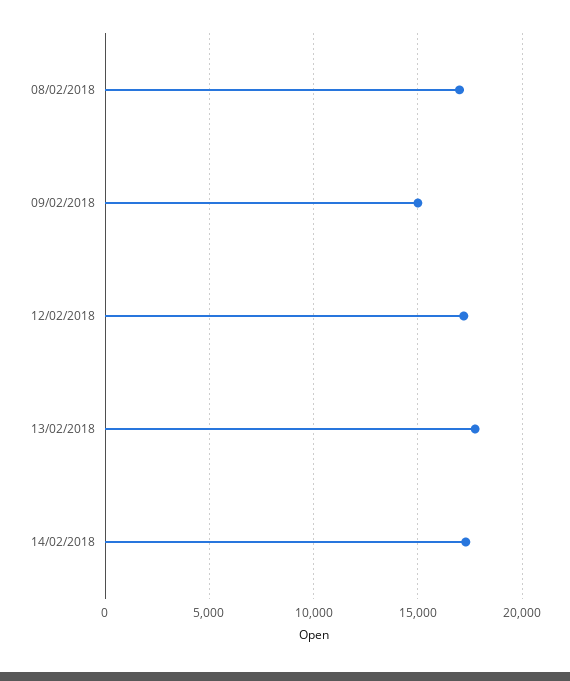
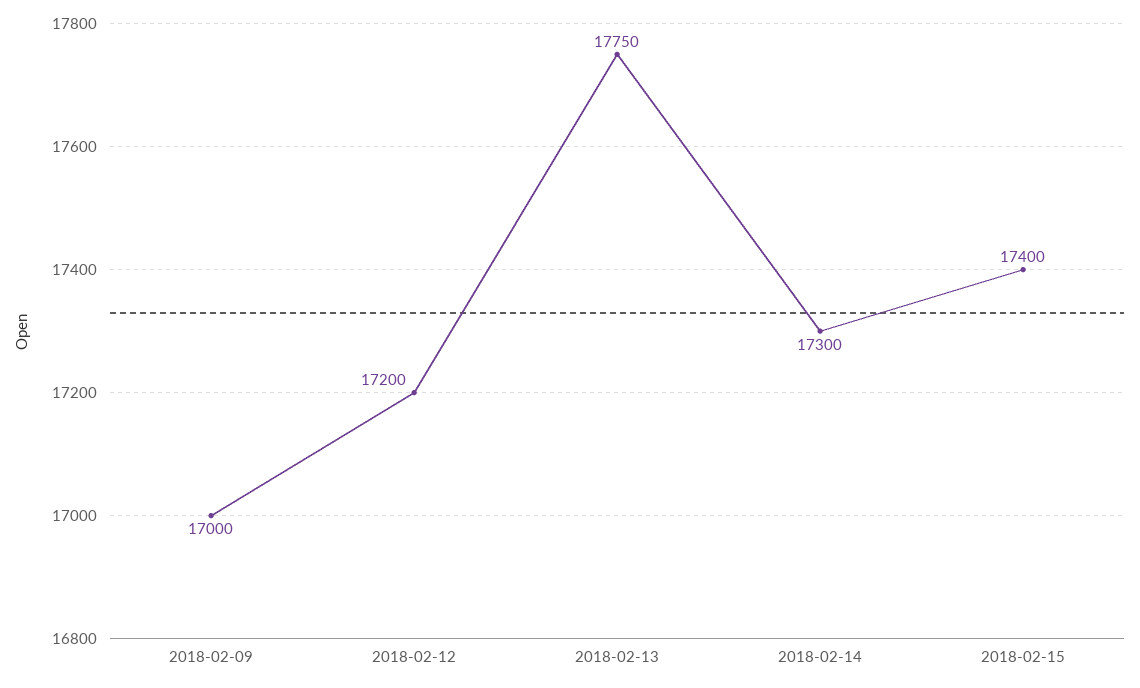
08/02/2018: 17000 -> none
09/02/2018: 15000 -> 17000
2018-02-15: none -> 17400

